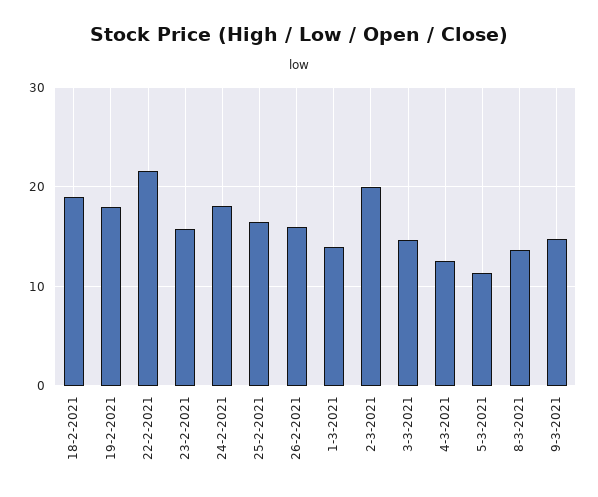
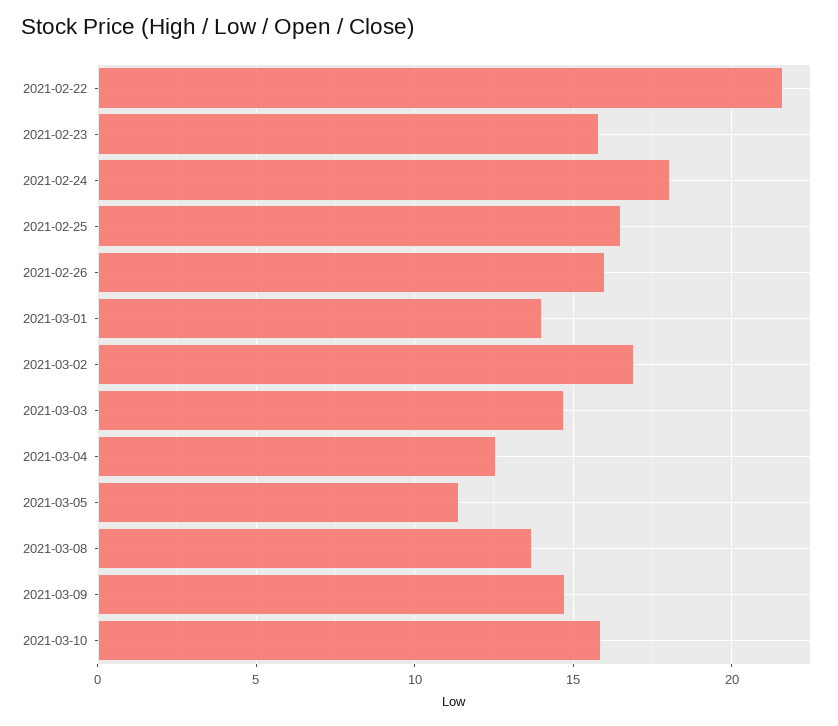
18-2-2021: 19 -> none
19-2-2021: 18 -> none
2-3-2021: 20 -> 17
2021-03-10: none -> 16

